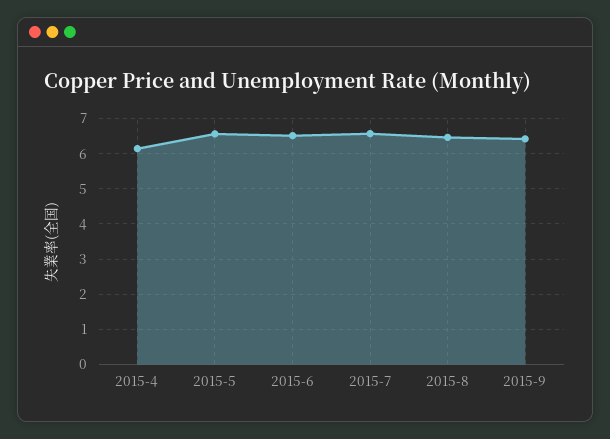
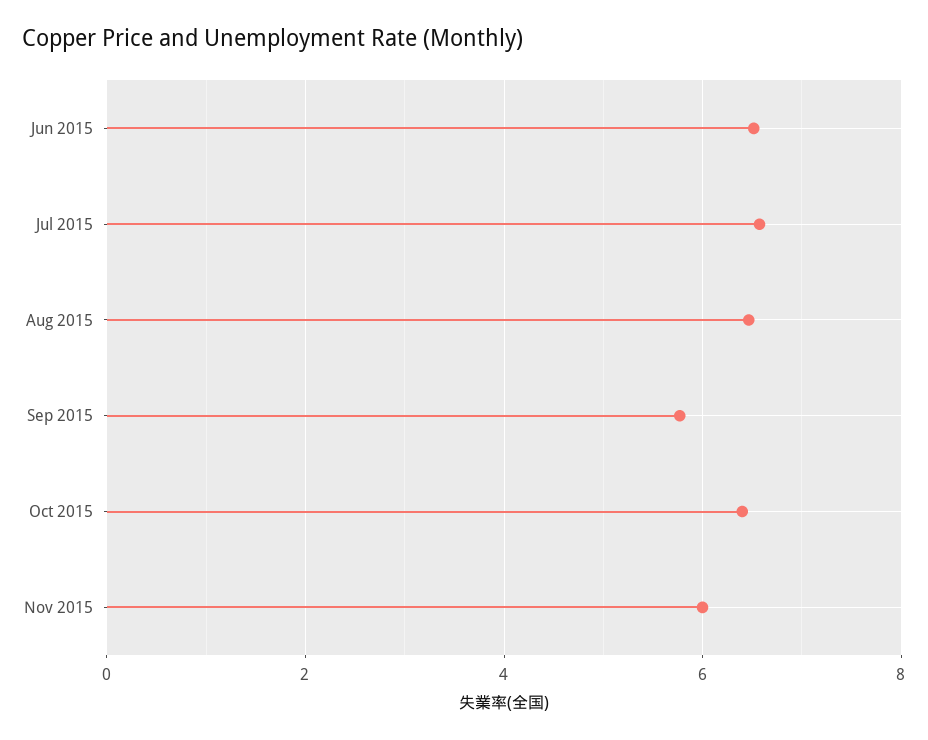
2015-4: 6.2 -> none
2015-5: 6.6 -> none
2015-9: 6.4 -> 5.8
Oct 2015: none -> 6.4
Nov 2015: none -> 6

